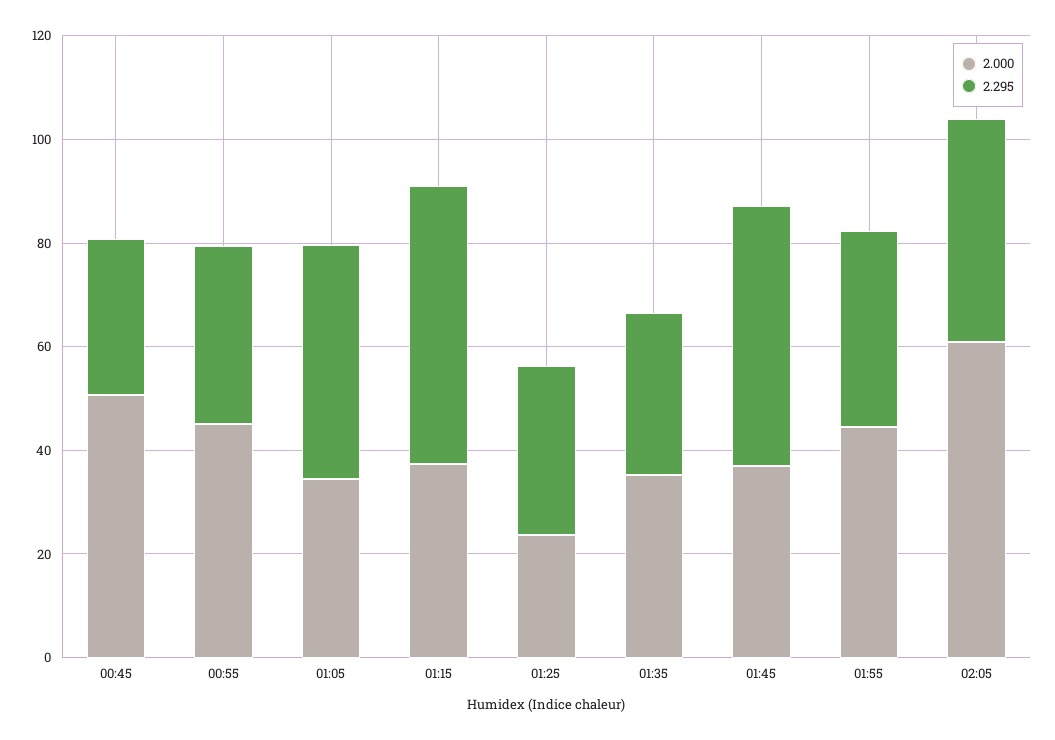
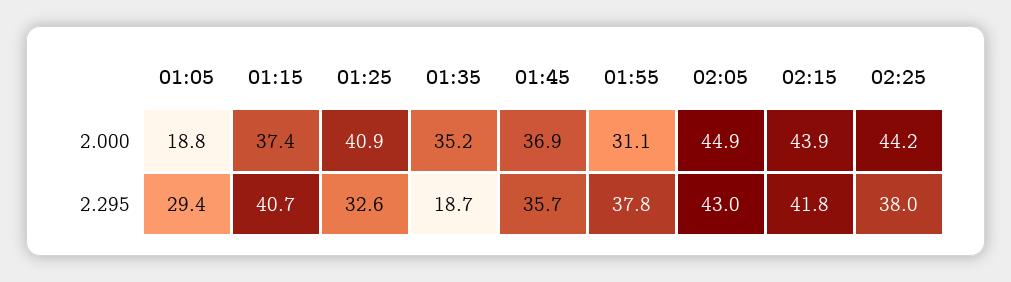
2.000, 00:45: 50 -> none
2.295, 00:45: 30 -> none
2.000, 00:55: 45 -> none
2.295, 00:55: 35 -> none
2.000, 01:05: 35 -> 18.8
2.295, 01:05: 45 -> 29.4
2.295, 01:15: 55 -> 40.7
2.000, 01:25: 25 -> 40.9
2.295, 01:35: 30 -> 18.7
2.295, 01:45: 50 -> 35.7
2.000, 01:55: 45 -> 31.1
2.000, 02:05: 60 -> 44.9
2.000, 02:15: none -> 43.9
2.000, 02:25: none -> 44.2
2.295, 02:15: none -> 41.8
2.295, 02:25: none -> 38

